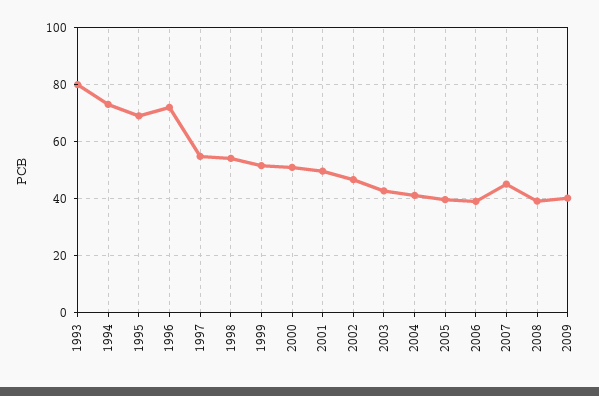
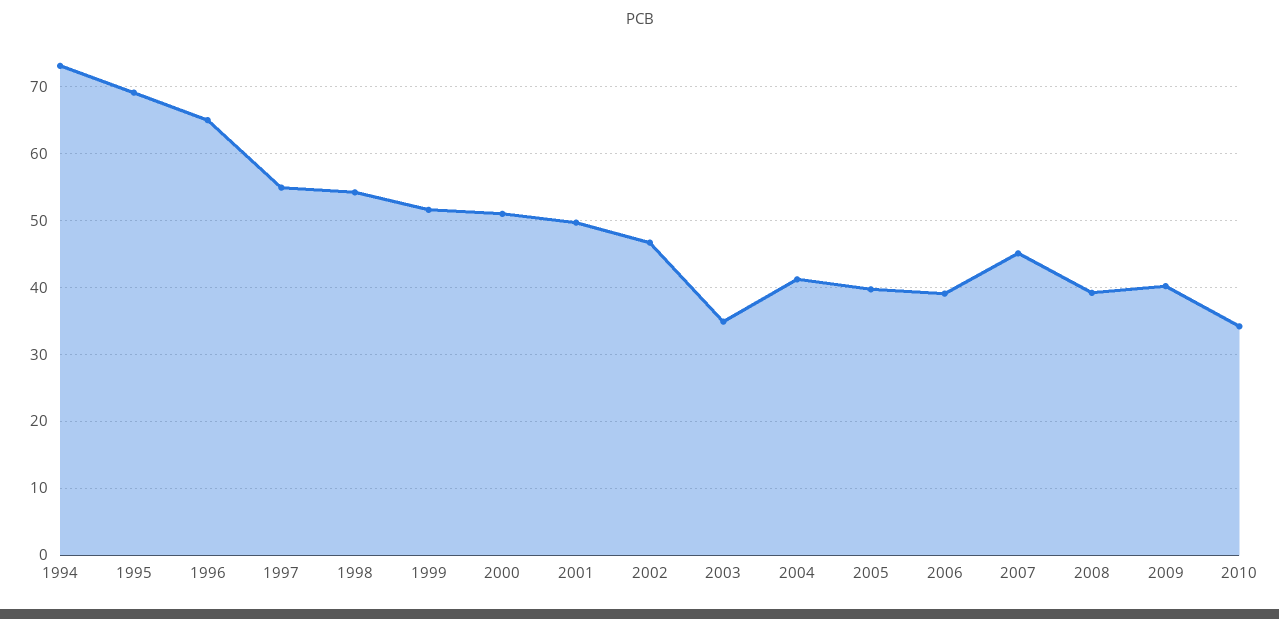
1993: 80 -> none
1996: 72.5 -> 65
2003: 42.5 -> 35
2010: none -> 34

